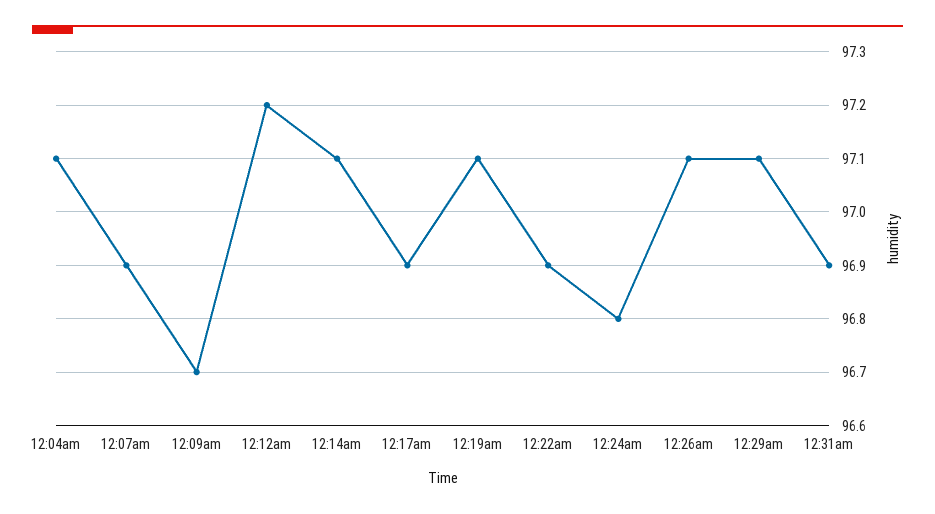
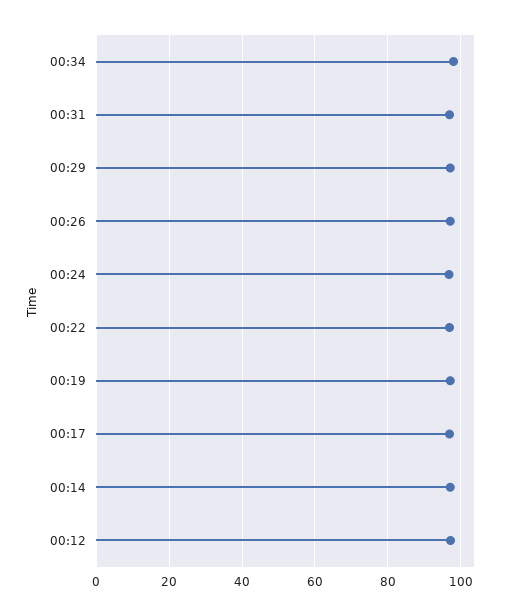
12:04am: 97.1 -> none
12:07am: 96.9 -> none
12:09am: 96.7 -> none
00:34: none -> 98

